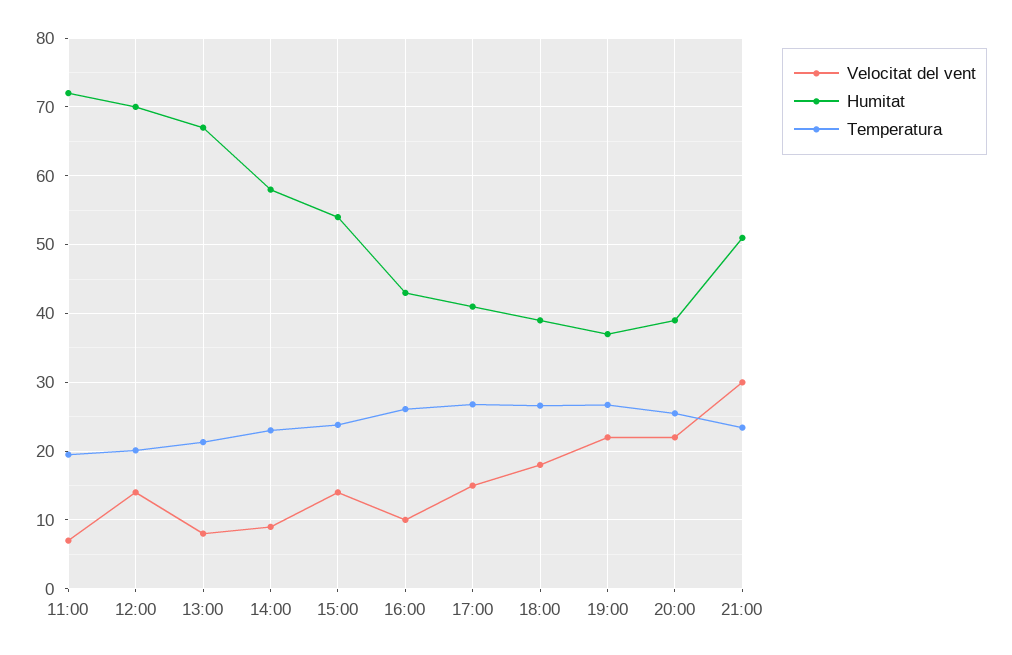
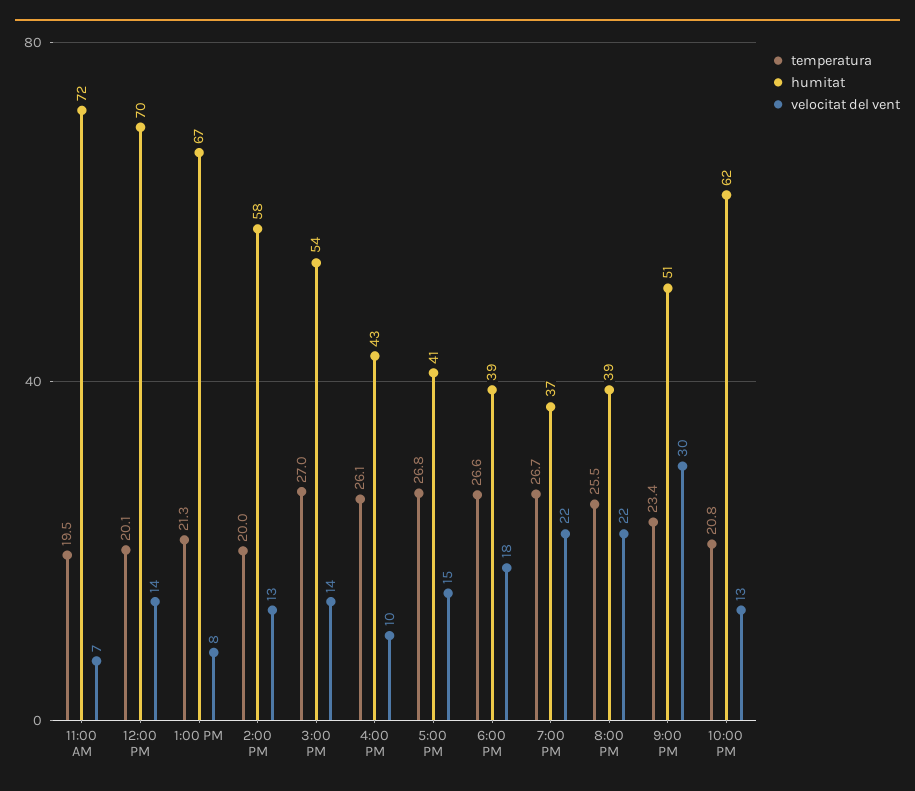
Velocitat del vent, 14:00: 9 -> 13
Temperatura, 14:00: 23 -> 20
Temperatura, 15:00: 24 -> 27
Temperatura, 10:00 PM: none -> 20.8
Humitat, 10:00 PM: none -> 62
Velocitat del vent, 10:00 PM: none -> 13

